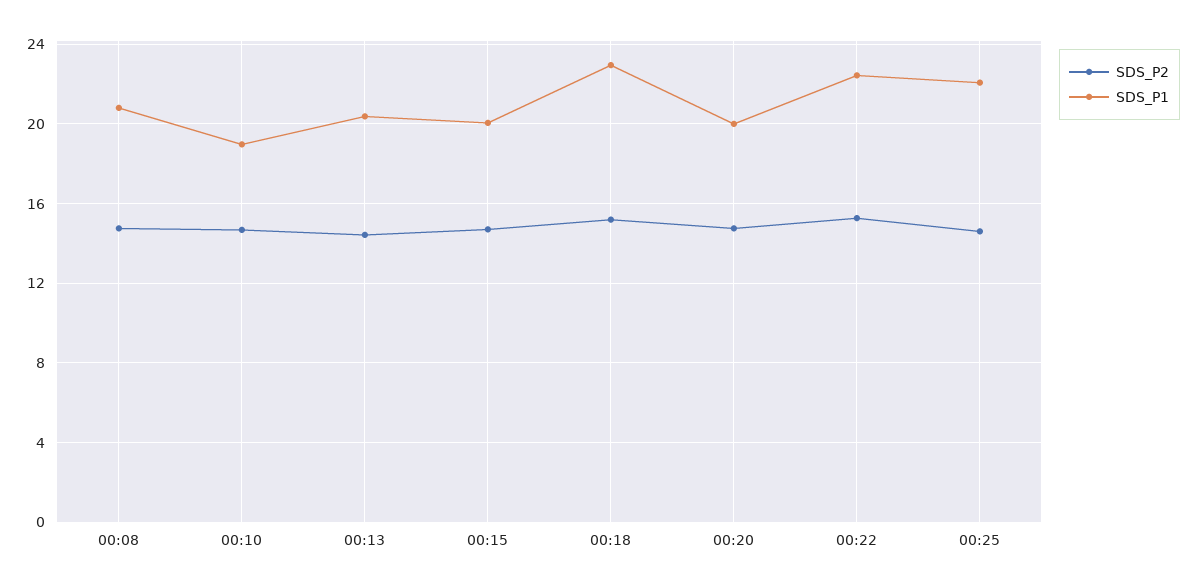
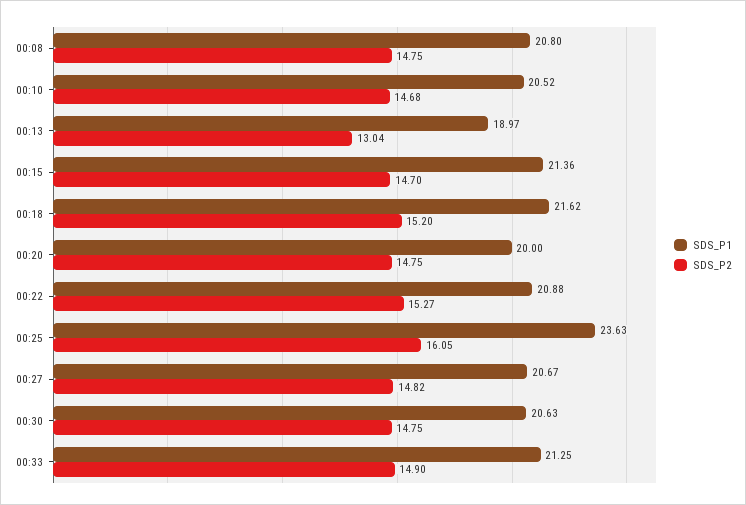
SDS_P1, 00:10: 19 -> 20.52
SDS_P2, 00:13: 14.5 -> 13.04
SDS_P1, 00:13: 20.5 -> 18.97
SDS_P1, 00:15: 20 -> 21.36
SDS_P1, 00:18: 23 -> 21.62
SDS_P1, 00:22: 22.5 -> 20.88
SDS_P2, 00:25: 14.5 -> 16.05
SDS_P1, 00:25: 22 -> 23.63
SDS_P1, 00:27: none -> 20.67
SDS_P2, 00:27: none -> 14.82
SDS_P1, 00:30: none -> 20.63
SDS_P2, 00:30: none -> 14.75
SDS_P1, 00:33: none -> 21.25
SDS_P2, 00:33: none -> 14.9

